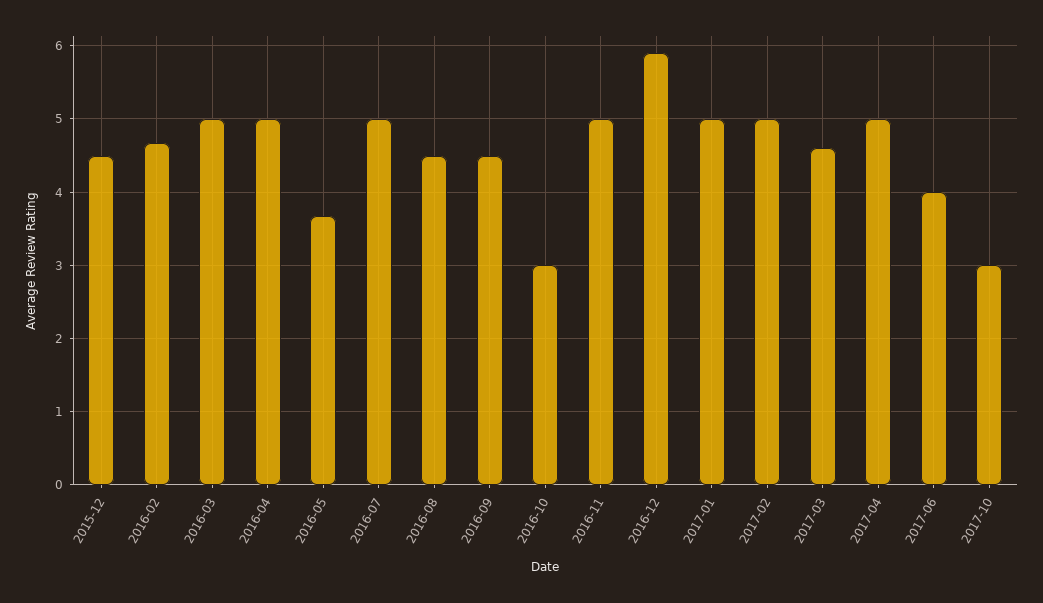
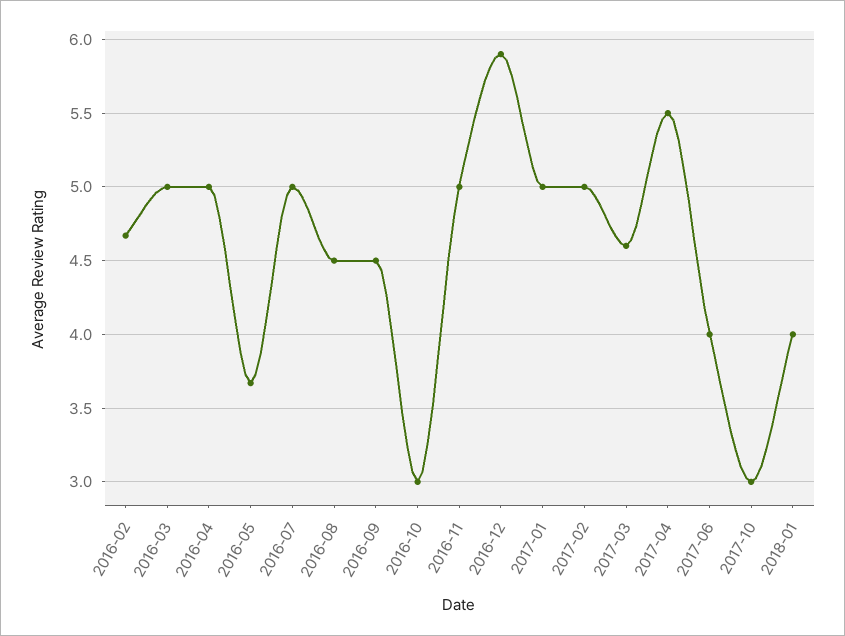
2015-12: 4.5 -> none
2017-04: 5 -> 5.5
2018-01: none -> 4

